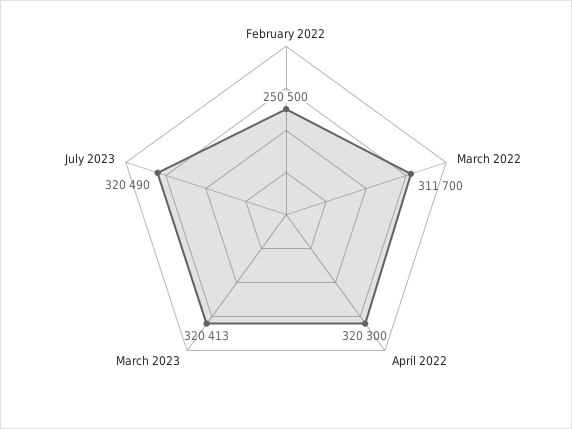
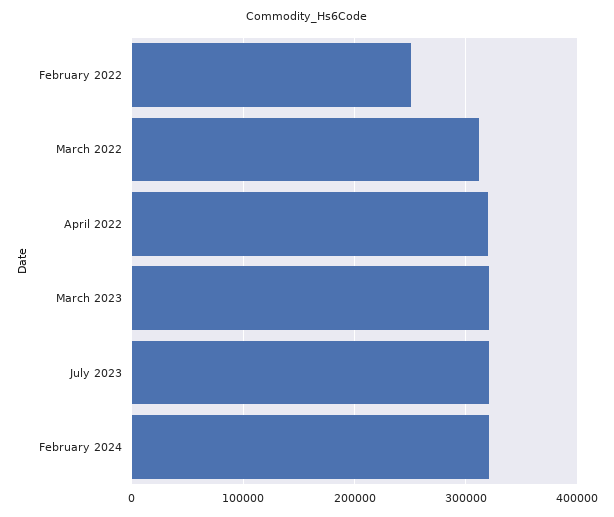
February 2024: none -> 320000

